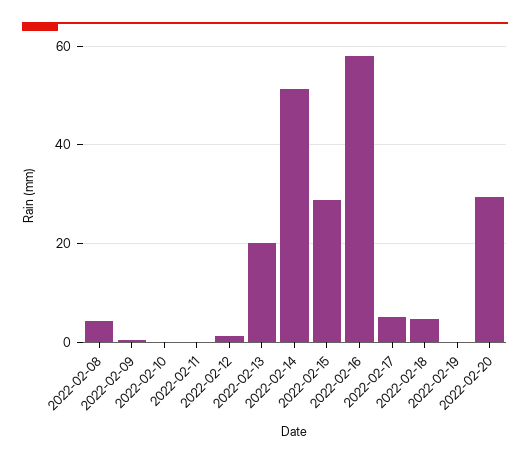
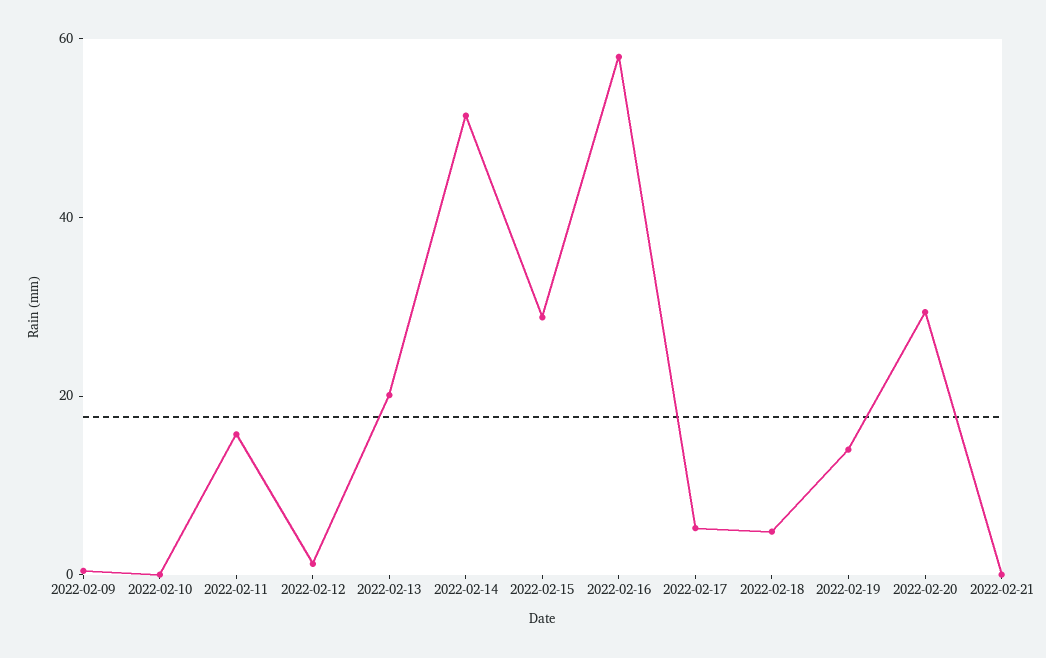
2022-02-08: 4 -> none
2022-02-11: 0 -> 15
2022-02-19: 0 -> 15
2022-02-21: none -> 0

